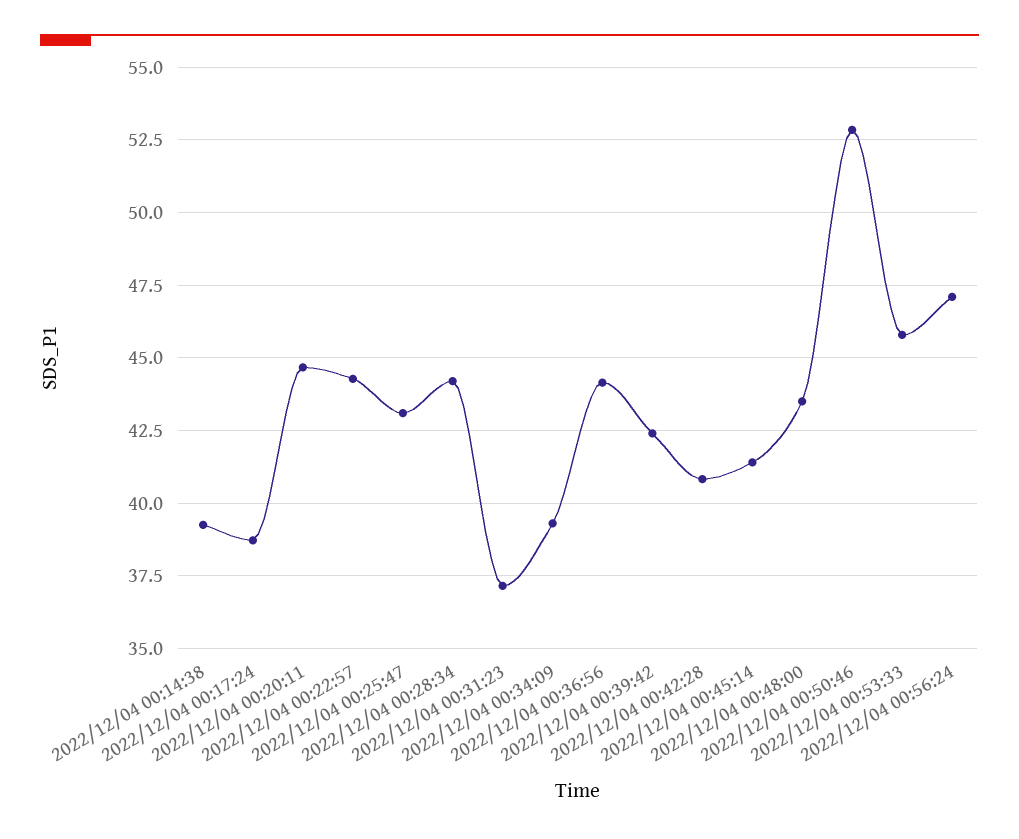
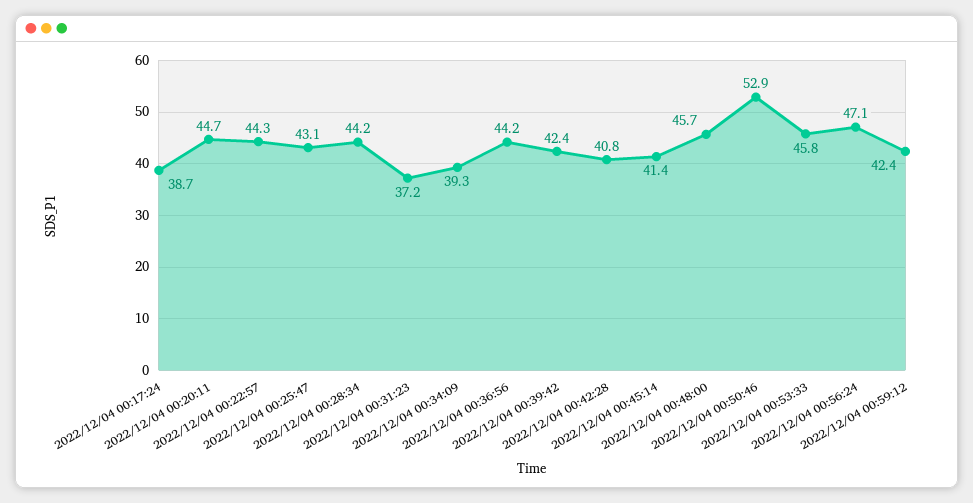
2022/12/04 00:14:38: 39.25 -> none
2022/12/04 00:48:00: 43.5 -> 45.7
2022/12/04 00:59:12: none -> 42.4

